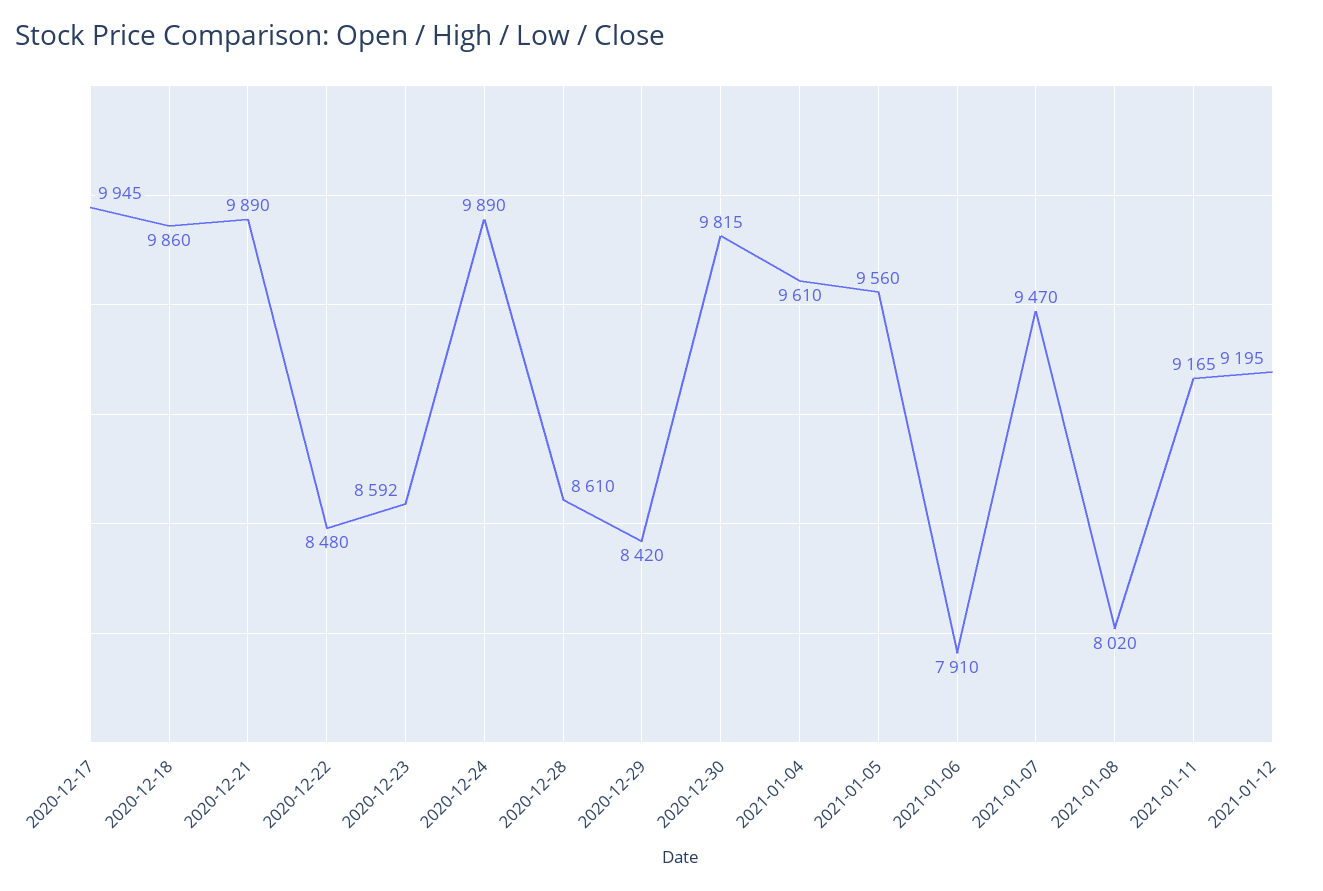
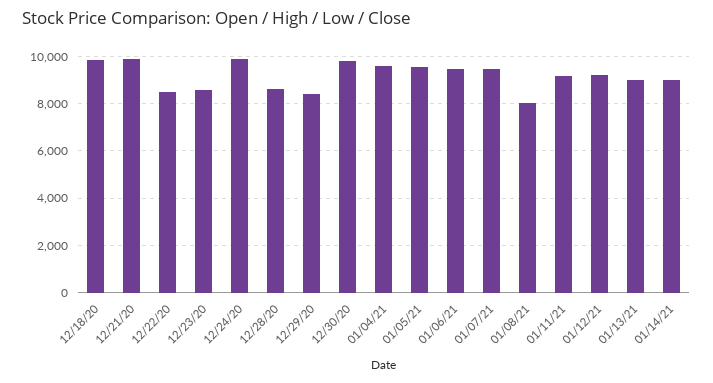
2020-12-17: 9945 -> none
2021-01-06: 7910 -> 9500
01/13/21: none -> 9000
01/14/21: none -> 9000

